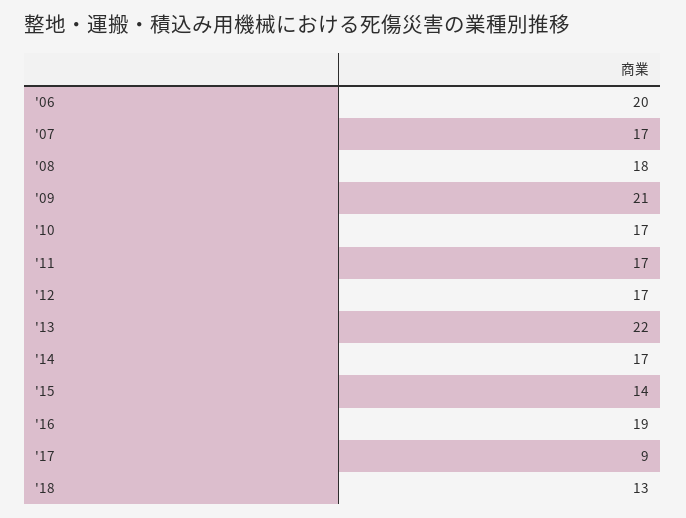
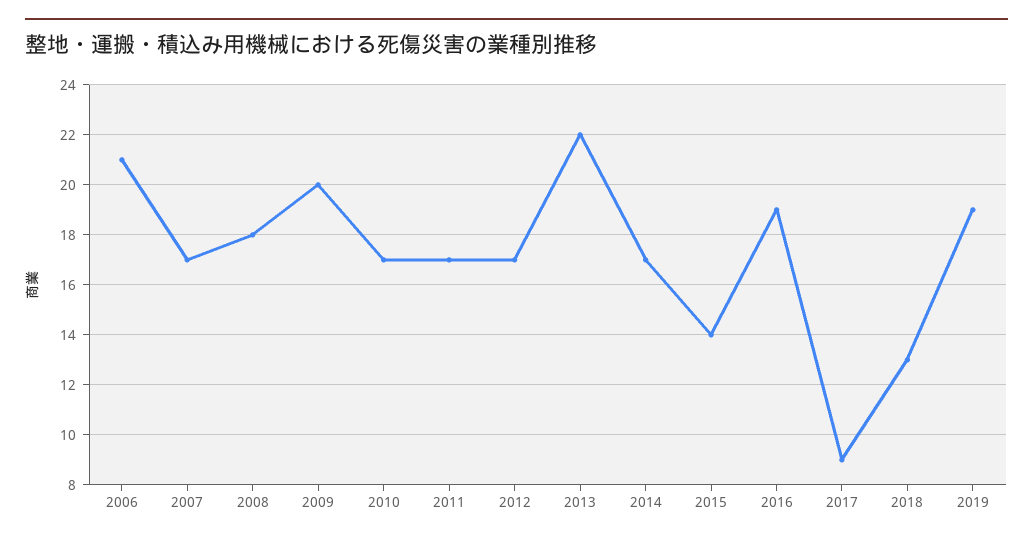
'06: 20 -> 21
'09: 21 -> 20
2019: none -> 19

